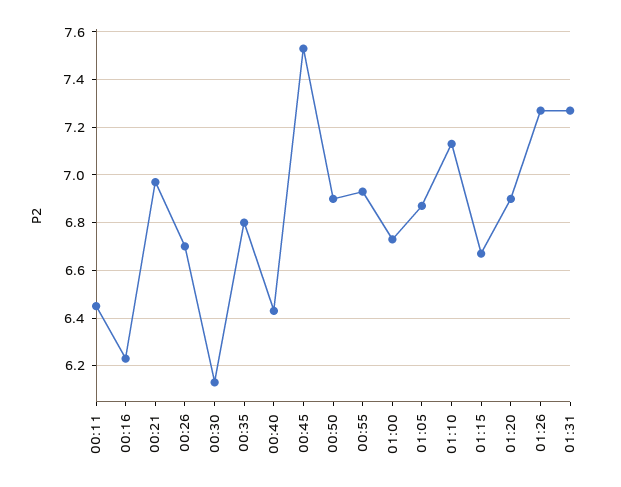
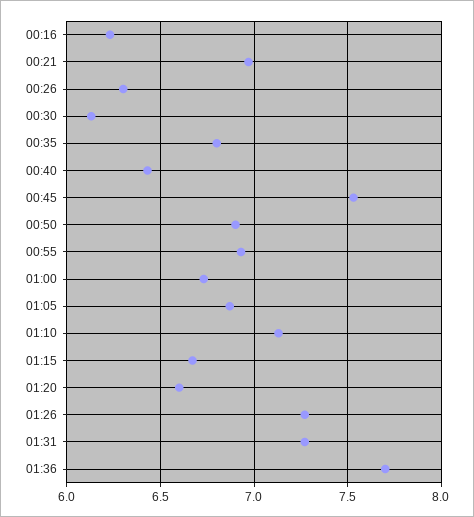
00:11: 6.45 -> none
00:26: 6.7 -> 6.3
01:20: 6.9 -> 6.6
01:36: none -> 7.7

